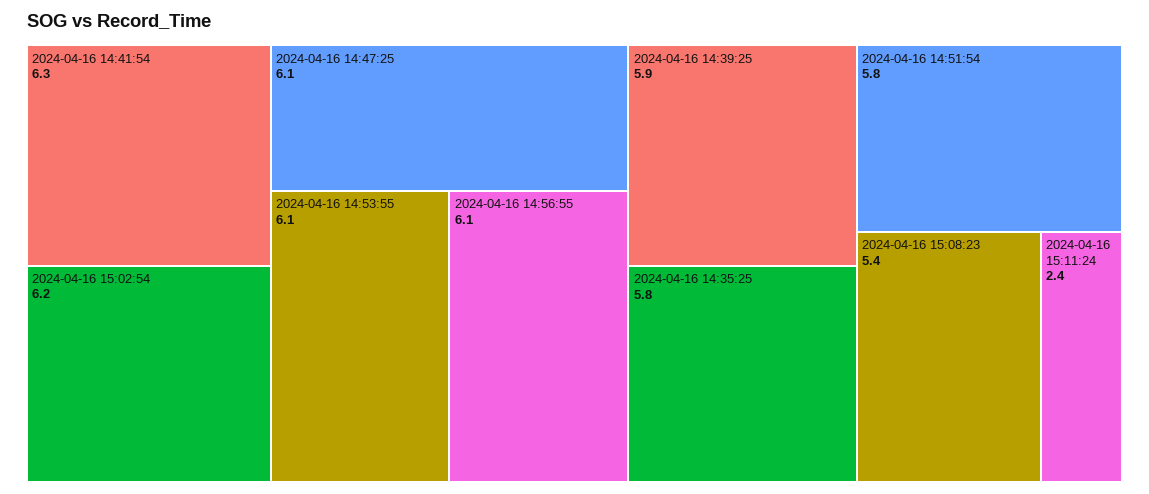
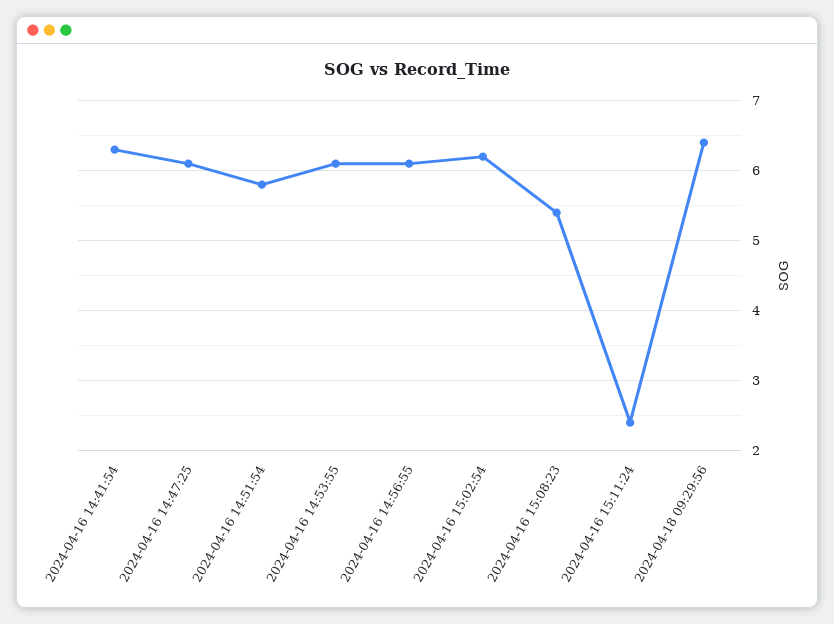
2024-04-16 14:39:25: 5.9 -> none
2024-04-16 14:35:25: 5.8 -> none
2024-04-18 09:29:56: none -> 6.4

